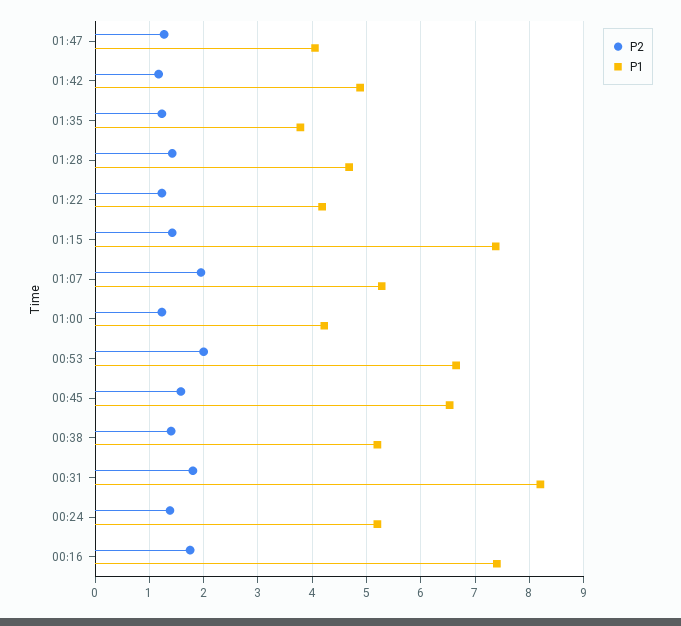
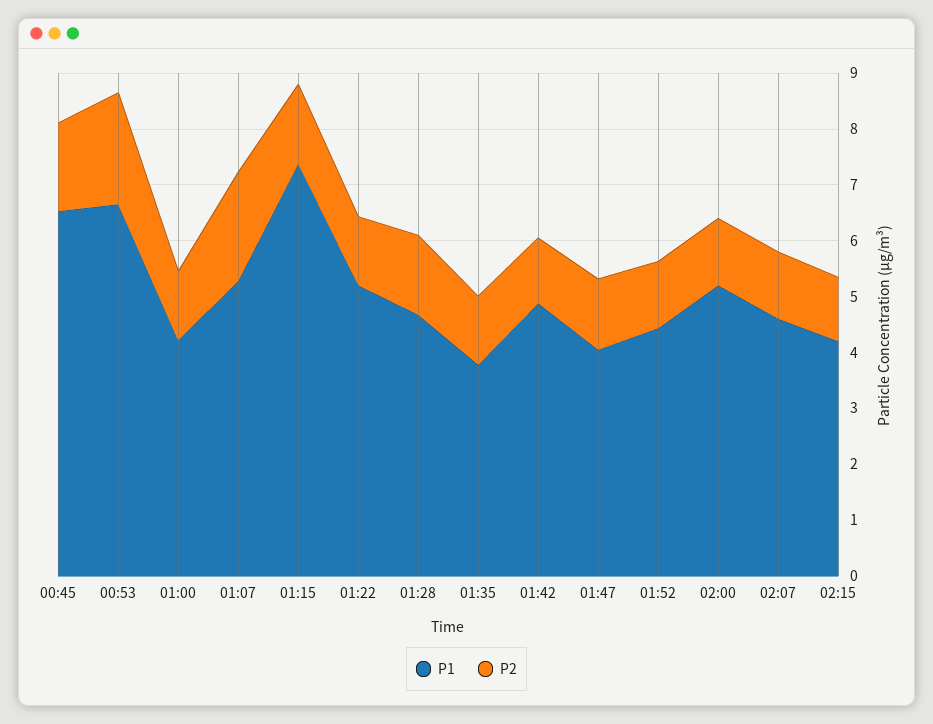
P1, 01:22: 4.2 -> 5.2
P2, 00:38: 1.4 -> none
P1, 00:38: 5.2 -> none
P2, 00:31: 1.8 -> none
P1, 00:31: 8.2 -> none
P2, 00:24: 1.4 -> none
P1, 00:24: 5.2 -> none
P2, 00:16: 1.8 -> none
P1, 00:16: 7.4 -> none
P1, 01:52: none -> 4.4
P2, 01:52: none -> 1.2
P1, 02:00: none -> 5.2
P2, 02:00: none -> 1.2
P1, 02:07: none -> 4.6
P2, 02:07: none -> 1.2
P1, 02:15: none -> 4.2
P2, 02:15: none -> 1.2

